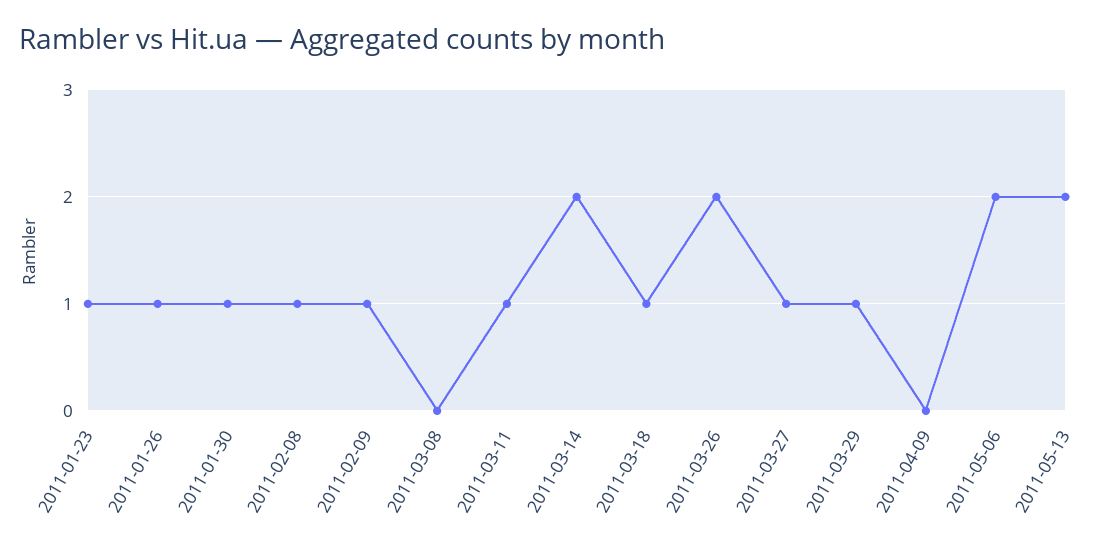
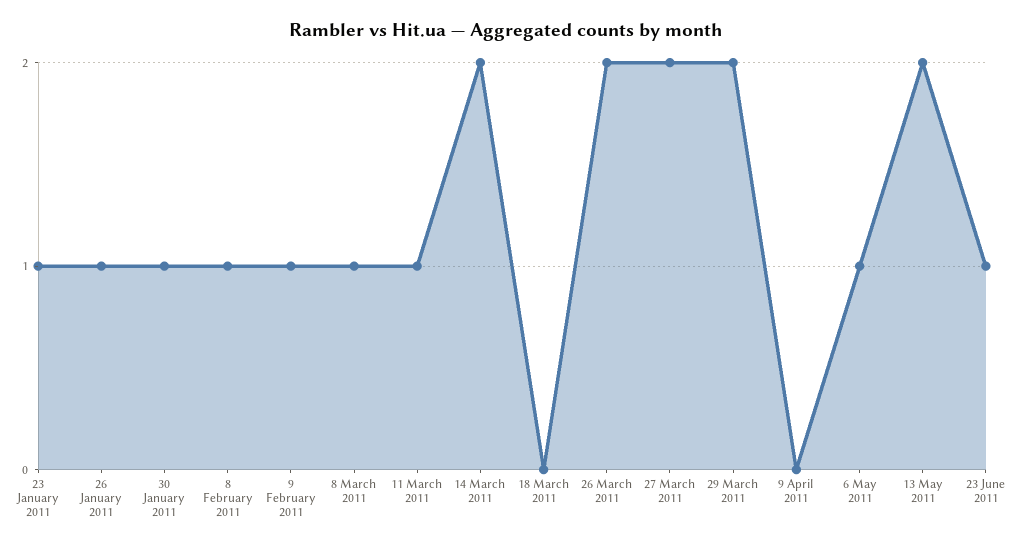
2011-03-08: 0 -> 1
2011-03-18: 1 -> 0
2011-03-27: 1 -> 2
2011-03-29: 1 -> 2
2011-05-06: 2 -> 1
23 June 2011: none -> 1

